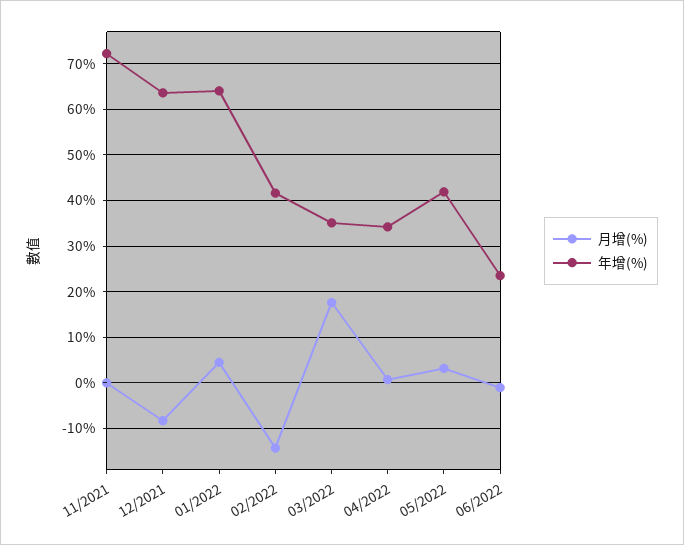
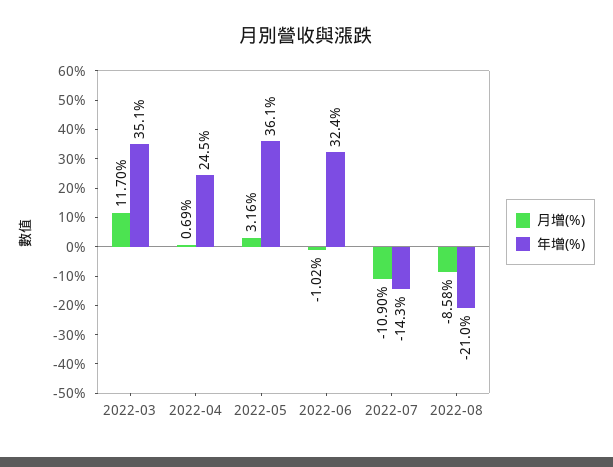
月增(%), 11/2021: 0 -> none
年增(%), 11/2021: 72 -> none
月增(%), 12/2021: -8 -> none
年增(%), 12/2021: 64 -> none
月增(%), 01/2022: 4 -> none
年增(%), 01/2022: 64 -> none
月增(%), 02/2022: -14 -> none
年增(%), 02/2022: 42 -> none
月增(%), 03/2022: 18 -> 11.7
年增(%), 04/2022: 34 -> 24.5
年增(%), 05/2022: 42 -> 36.1
年增(%), 06/2022: 24 -> 32.4
月增(%), 2022-07: none -> -10.9
年增(%), 2022-07: none -> -14.3
月增(%), 2022-08: none -> -8.58
年增(%), 2022-08: none -> -21

